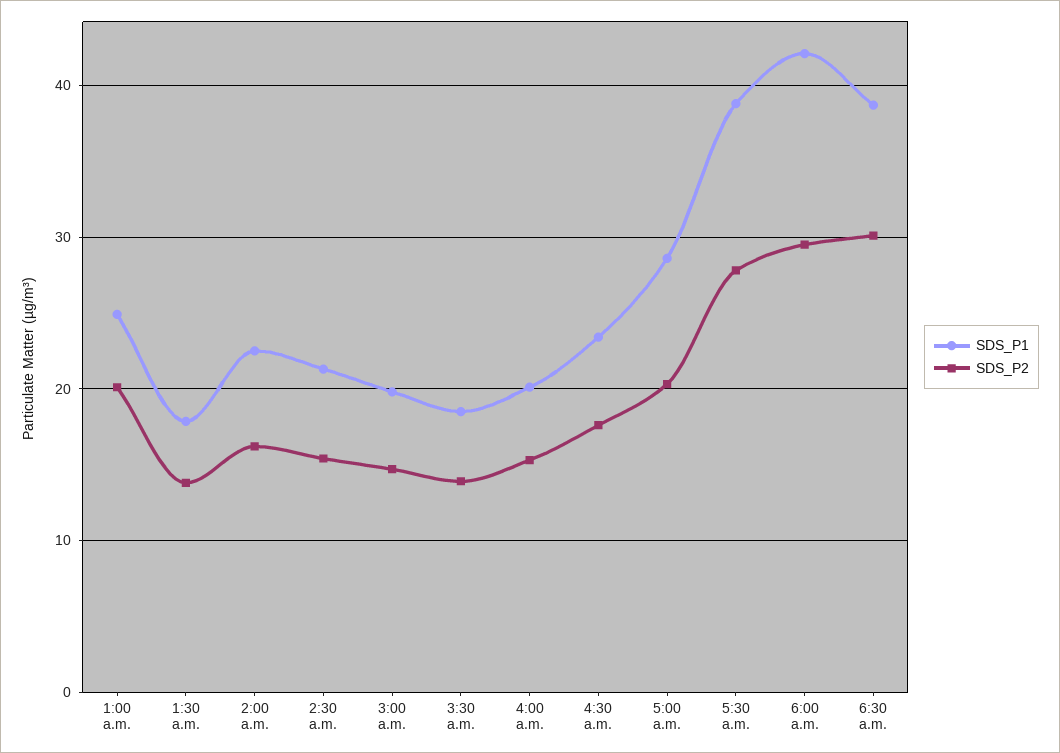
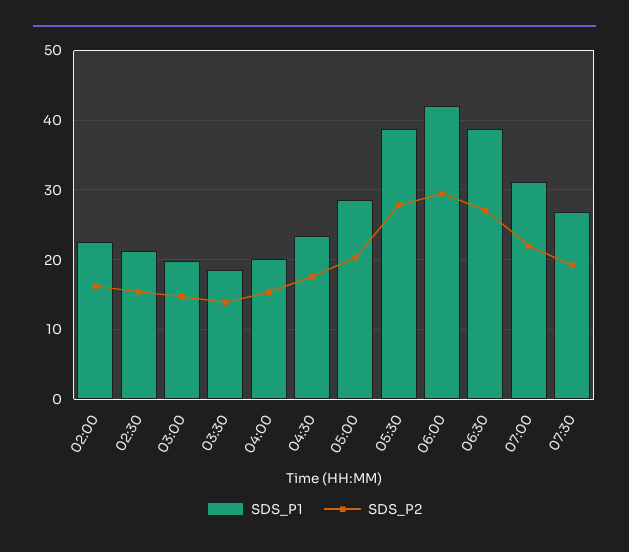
SDS_P1, 1:00 a.m.: 25 -> none
SDS_P2, 1:00 a.m.: 20 -> none
SDS_P1, 1:30 a.m.: 18 -> none
SDS_P2, 1:30 a.m.: 14 -> none
SDS_P2, 6:30 a.m.: 30 -> 27
SDS_P1, 07:00: none -> 31
SDS_P2, 07:00: none -> 22
SDS_P1, 07:30: none -> 27
SDS_P2, 07:30: none -> 19

